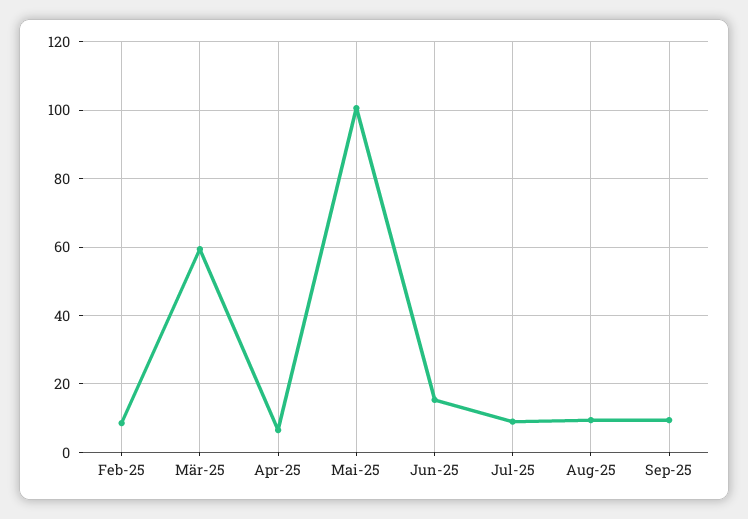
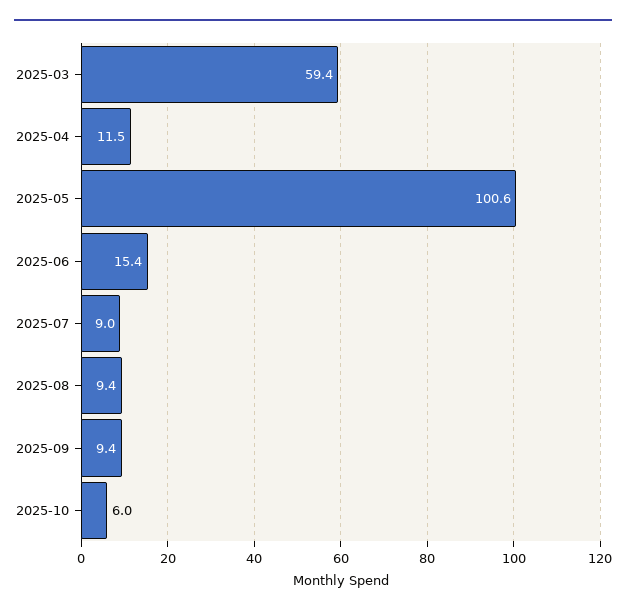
Feb-25: 8 -> none
Apr-25: 6 -> 11.5
2025-10: none -> 6

